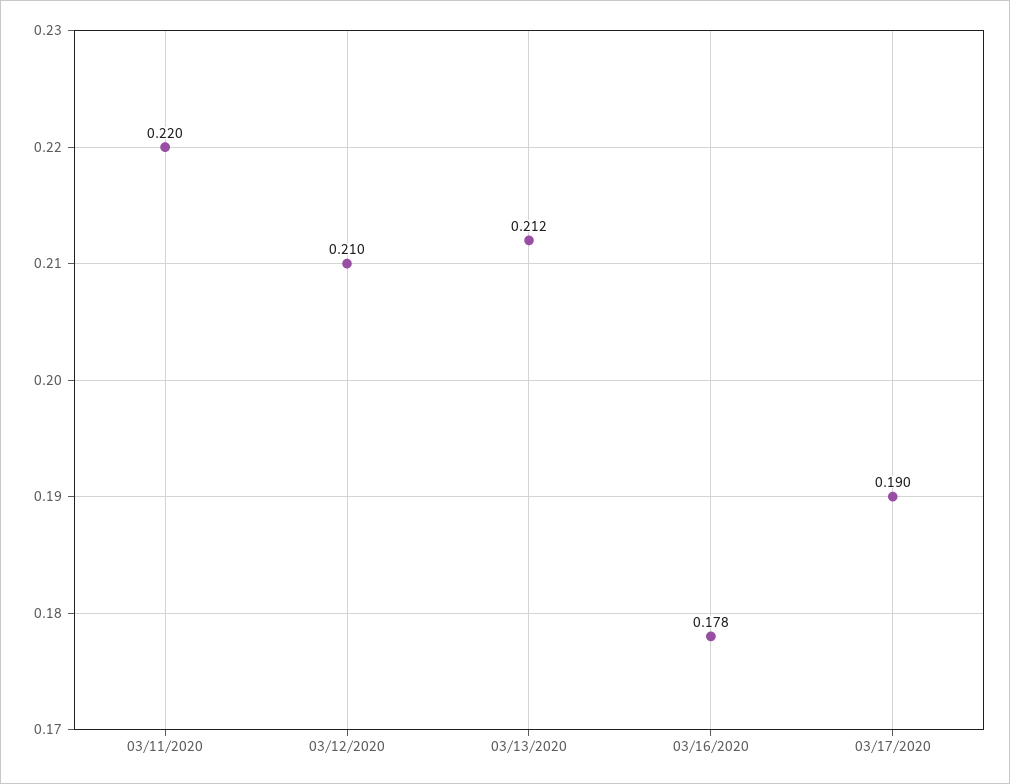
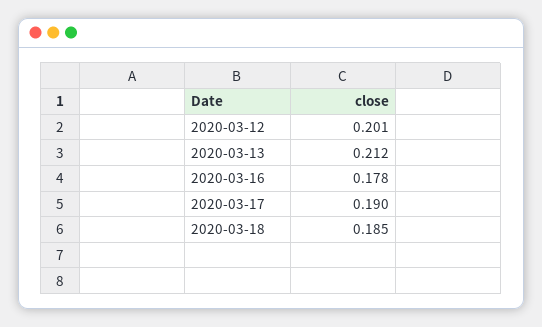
03/11/2020: 0.22 -> none
03/12/2020: 0.21 -> 0.201
2020-03-18: none -> 0.185

